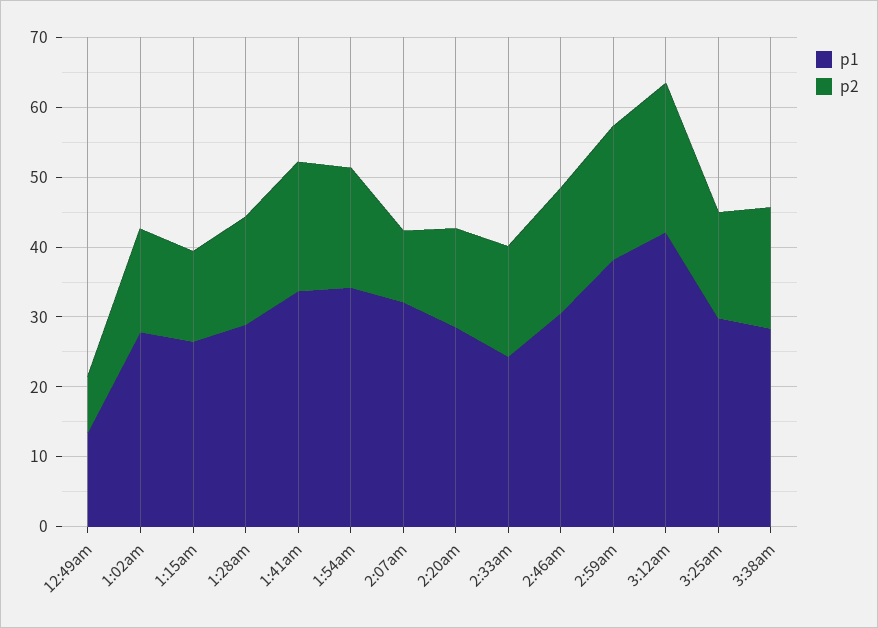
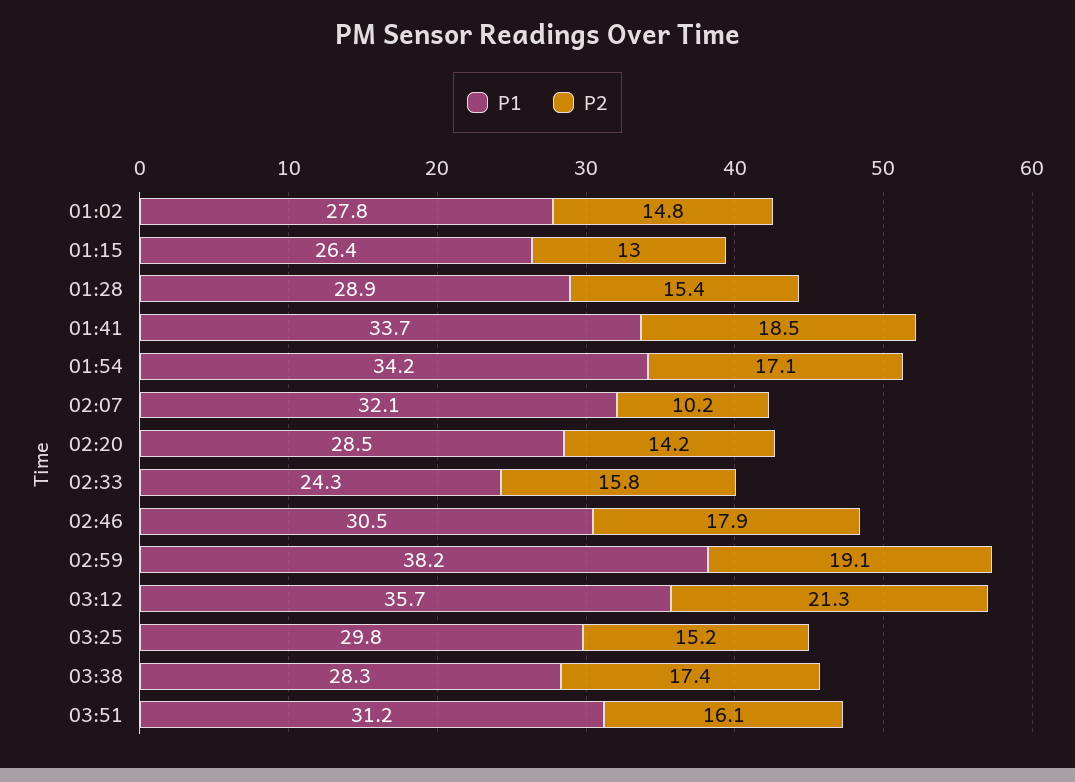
p1, 12:49am: 14 -> none
p2, 12:49am: 8 -> none
p1, 3:12am: 42 -> 35.7
p1, 03:51: none -> 31.2
p2, 03:51: none -> 16.1

